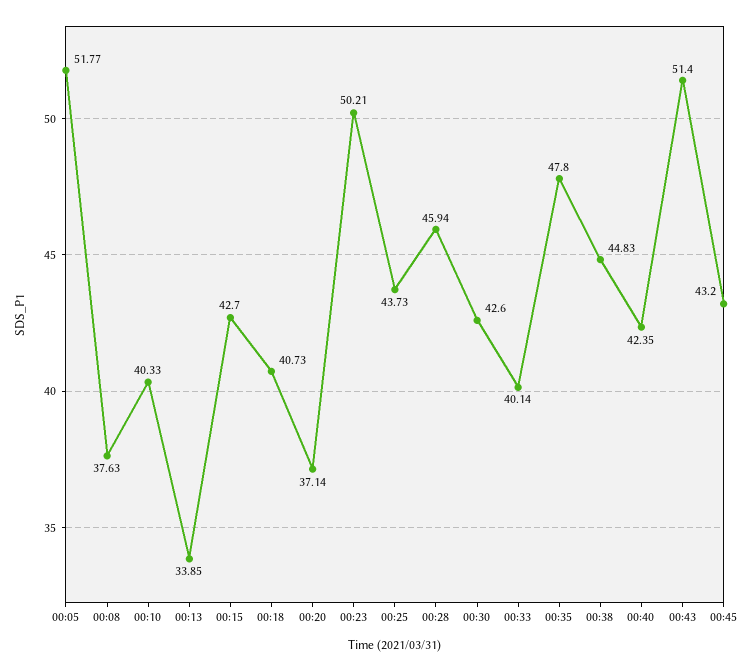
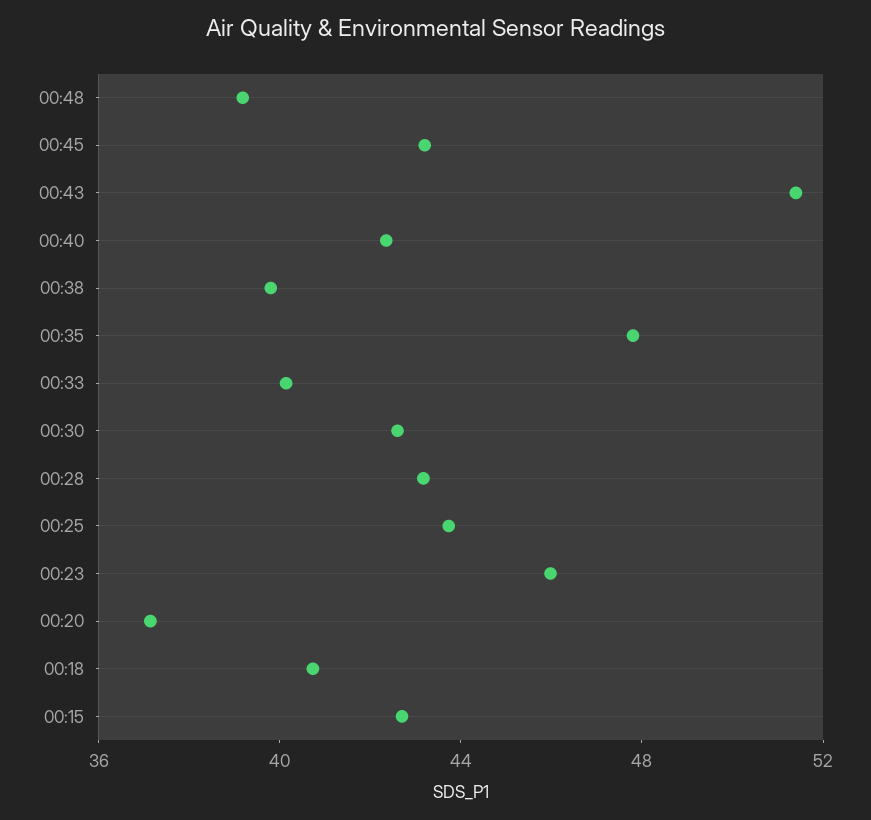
00:05: 51.77 -> none
00:08: 37.63 -> none
00:10: 40.33 -> none
00:13: 33.85 -> none
00:23: 50.21 -> 46
00:28: 45.94 -> 43
00:38: 44.83 -> 40
00:48: none -> 39

